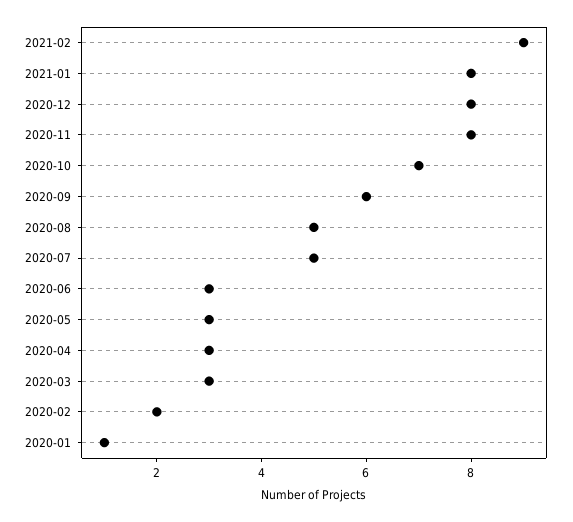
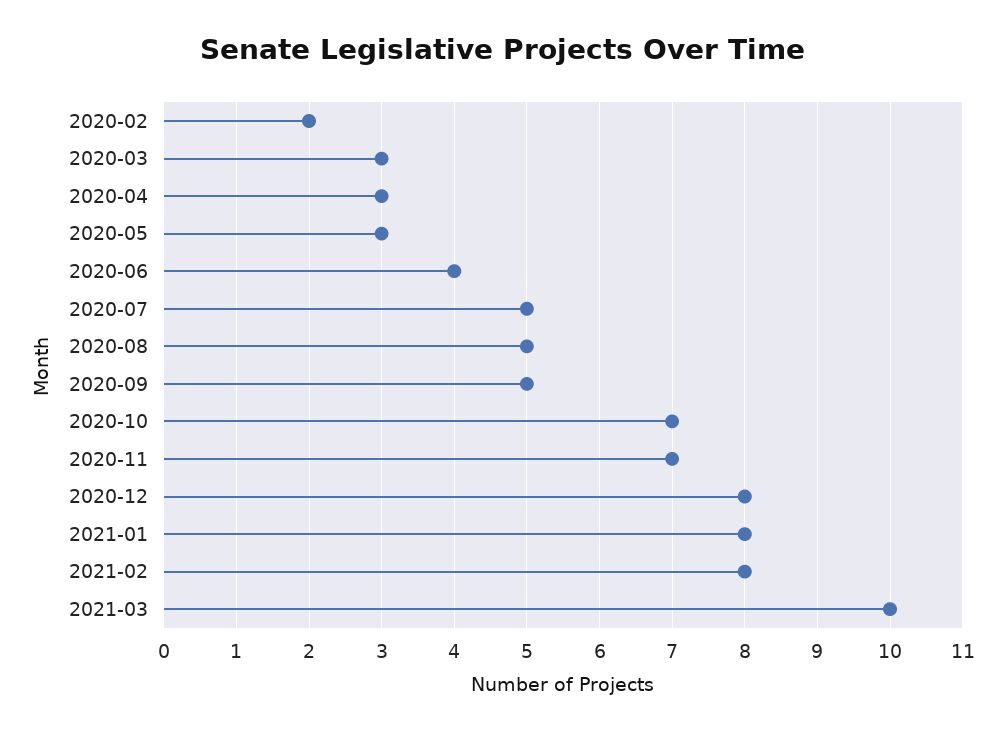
2021-02: 9 -> 8
2020-11: 8 -> 7
2020-09: 6 -> 5
2020-06: 3 -> 4
2020-01: 1 -> none
2021-03: none -> 10

